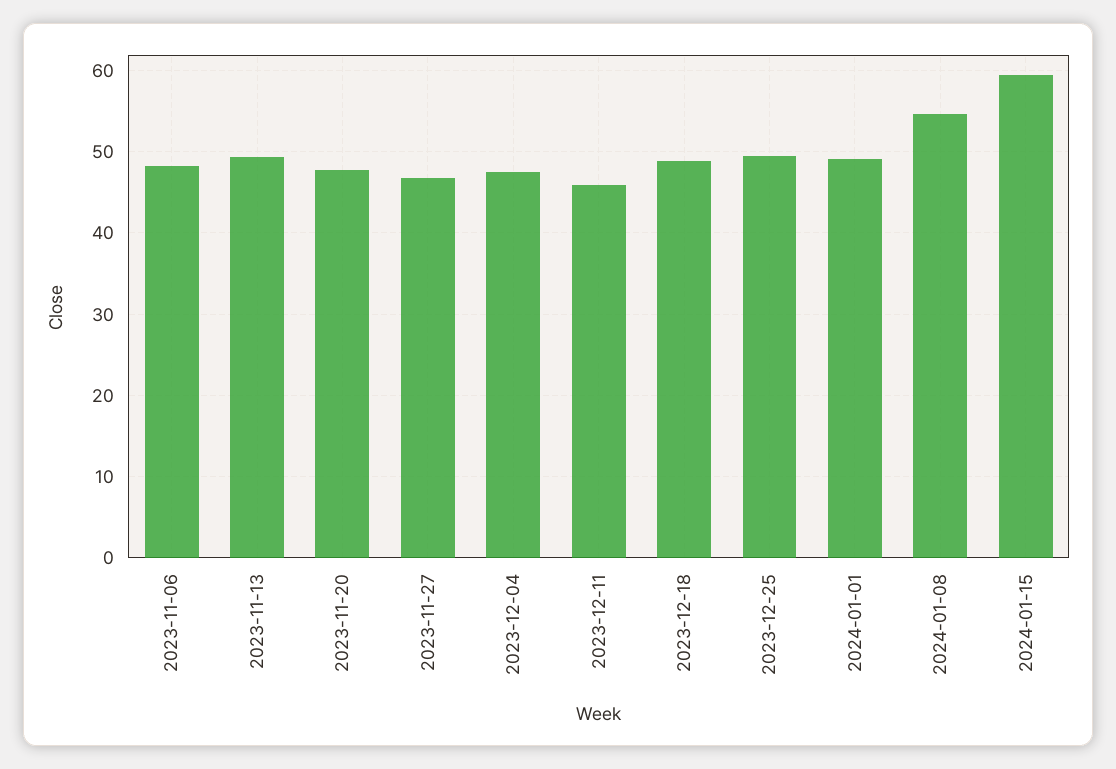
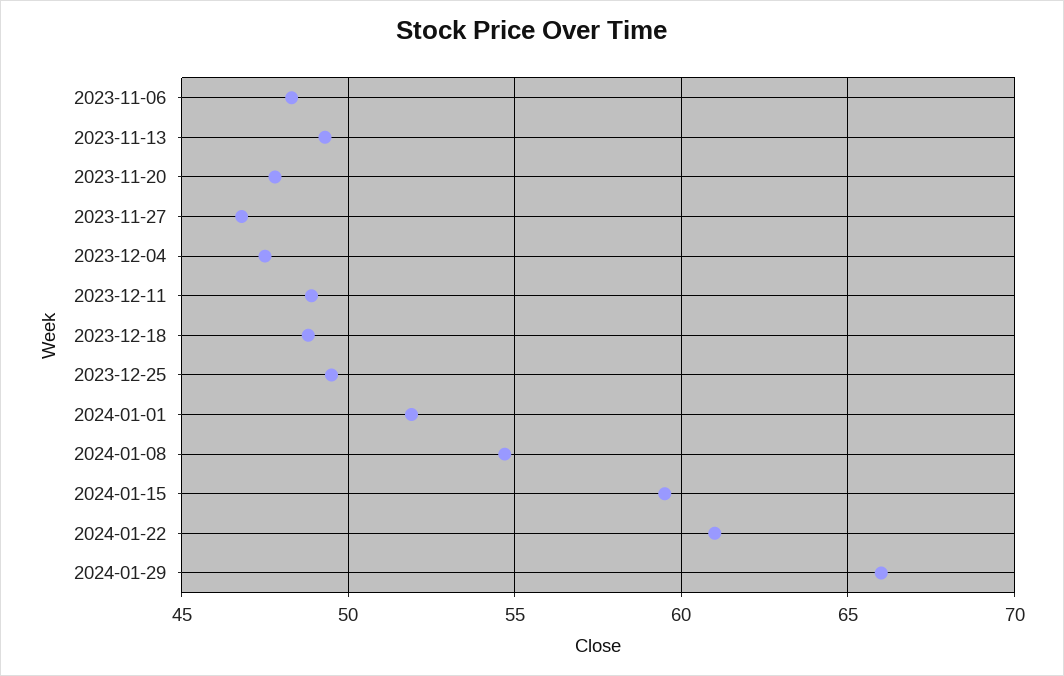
2023-12-11: 46 -> 49
2024-01-01: 49 -> 52
2024-01-22: none -> 61
2024-01-29: none -> 66

